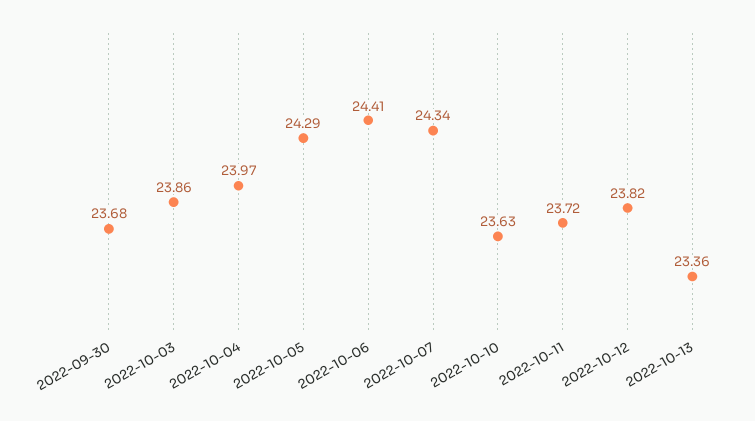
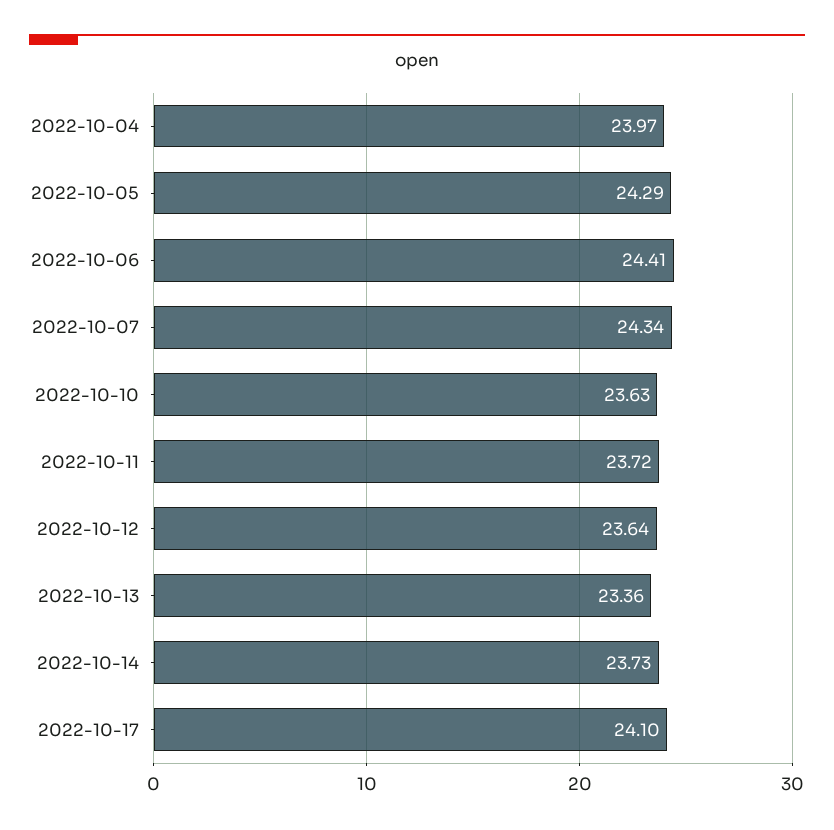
2022-09-30: 23.68 -> none
2022-10-03: 23.86 -> none
2022-10-12: 23.82 -> 23.64
2022-10-14: none -> 23.73
2022-10-17: none -> 24.1

